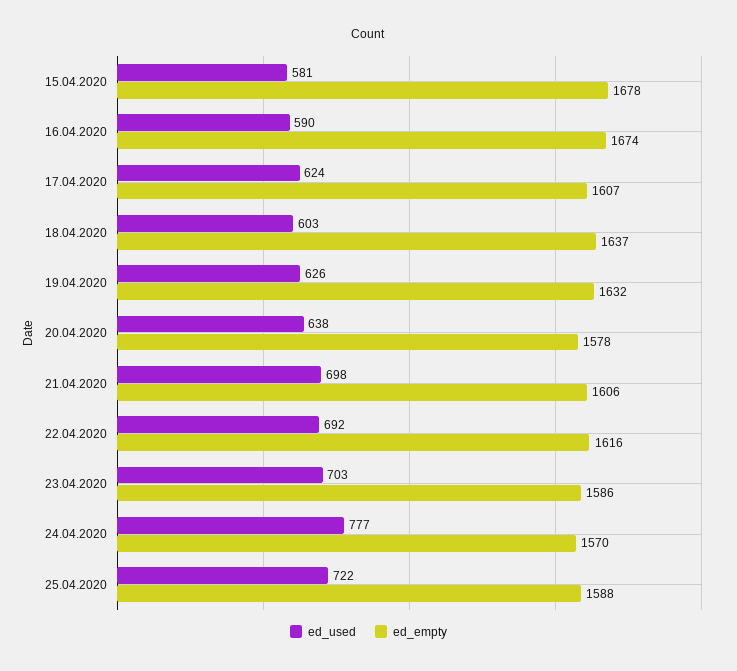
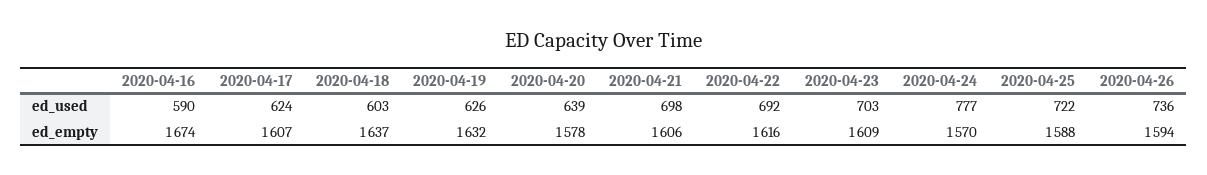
ed_used, 15.04.2020: 581 -> none
ed_empty, 15.04.2020: 1678 -> none
ed_used, 20.04.2020: 638 -> 639
ed_empty, 23.04.2020: 1586 -> 1609
ed_used, 2020-04-26: none -> 736
ed_empty, 2020-04-26: none -> 1594

